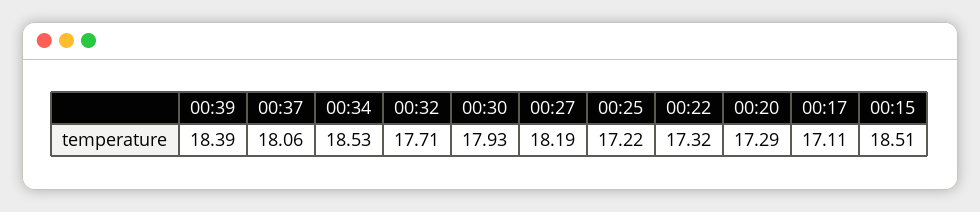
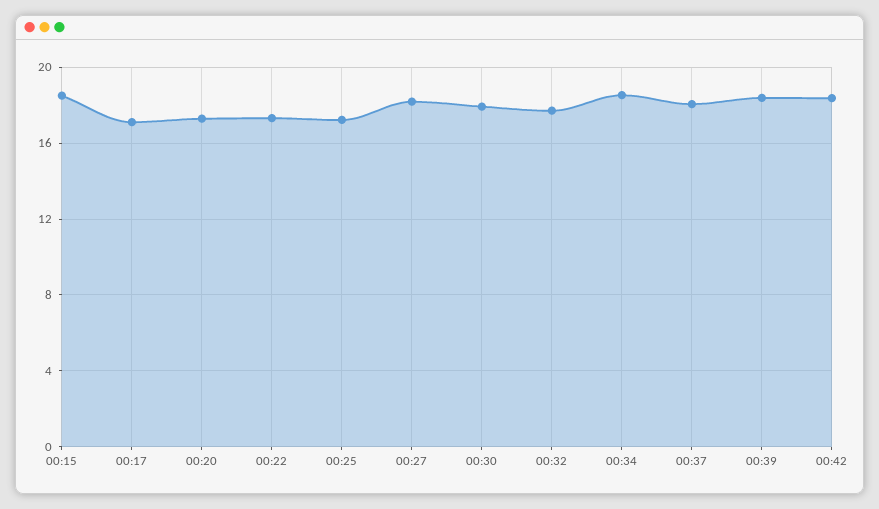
00:42: none -> 18.5

